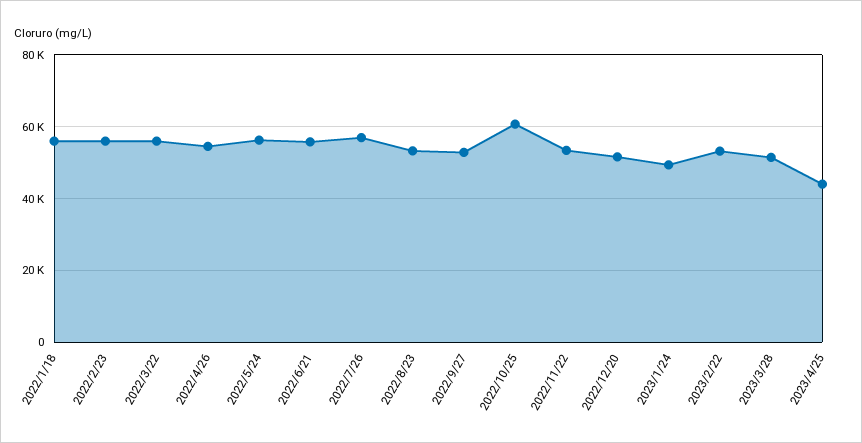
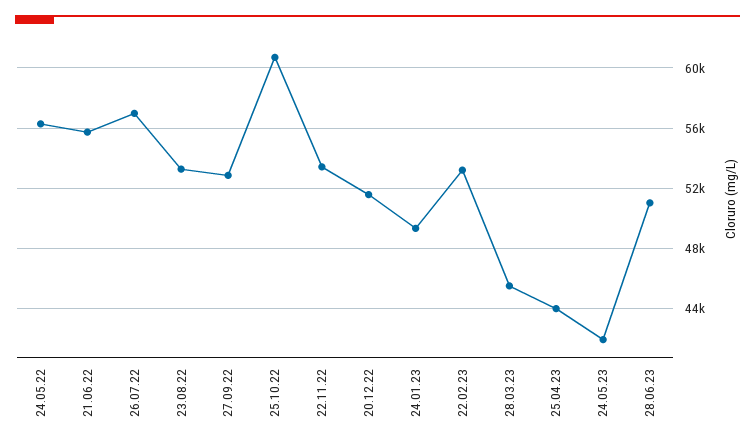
2022/1/18: 56000 -> none
2022/2/23: 56000 -> none
2022/3/22: 56000 -> none
2022/4/26: 54000 -> none
2023/3/28: 52000 -> 45500
24.05.23: none -> 42000
28.06.23: none -> 51000

